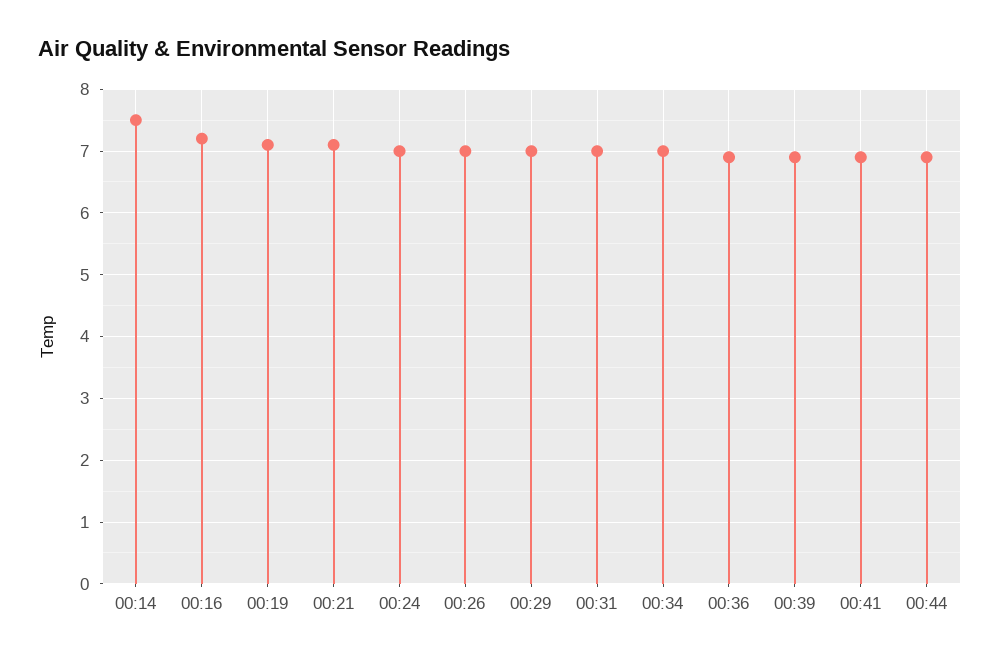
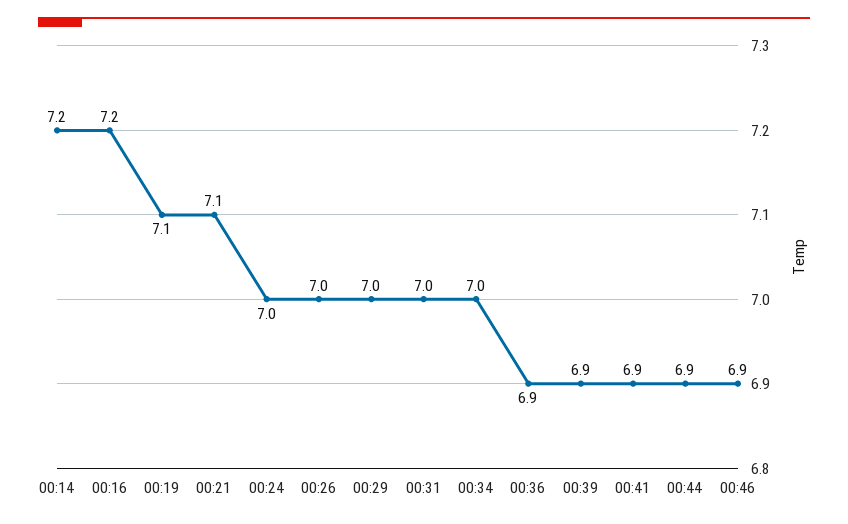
00:14: 7.5 -> 7.2
00:46: none -> 6.9

